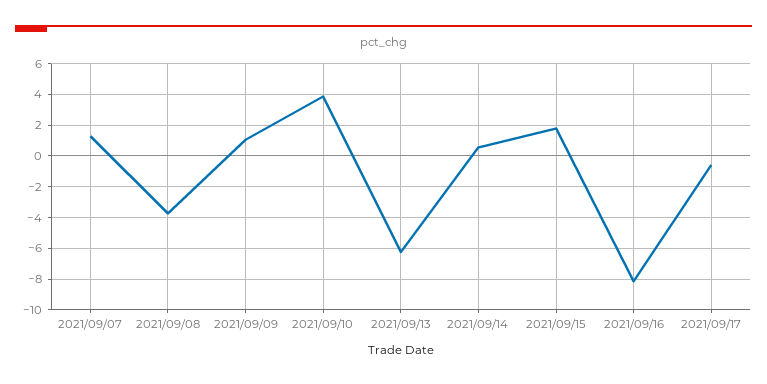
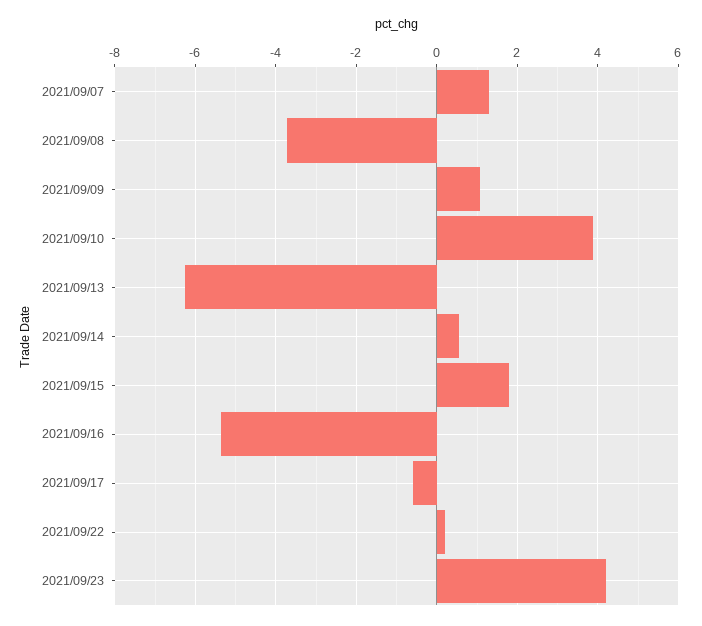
2021/09/16: -8 -> -5.4
2021/09/22: none -> 0.2
2021/09/23: none -> 4.2

